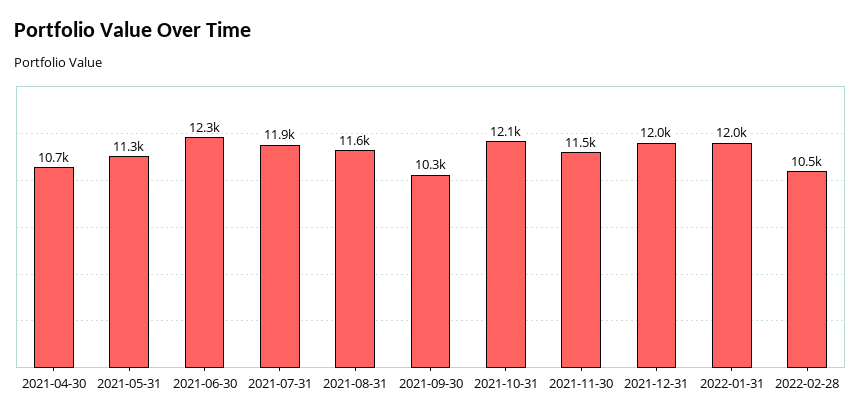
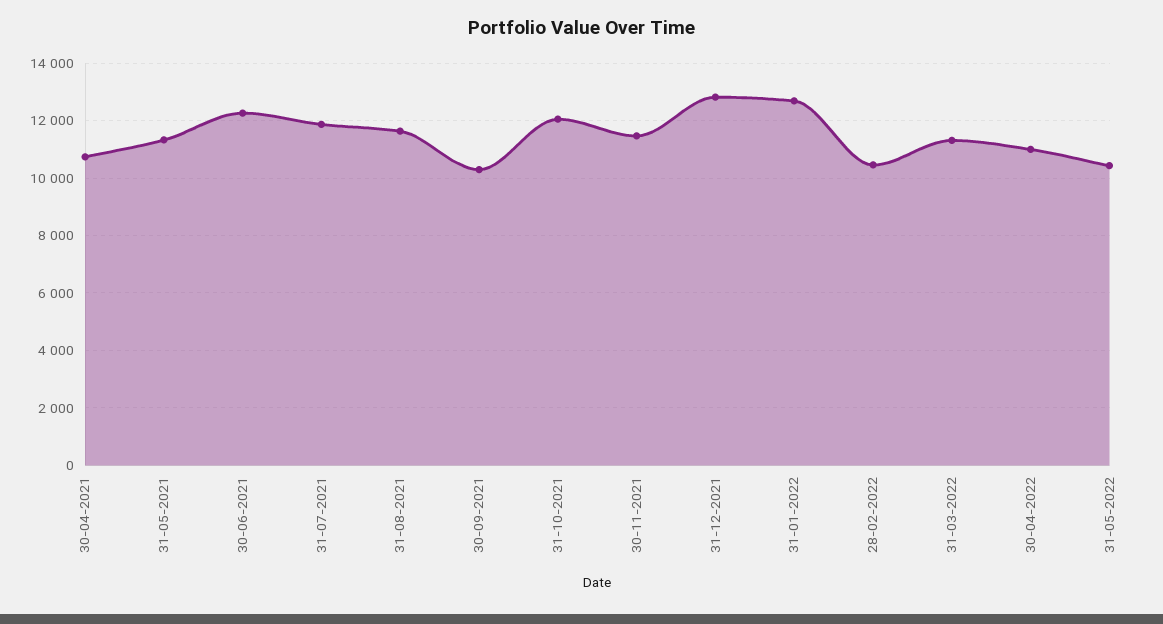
2021-12-31: 12000 -> 12750
2022-01-31: 12000 -> 12750
31-03-2022: none -> 11250
30-04-2022: none -> 11000
31-05-2022: none -> 10500

